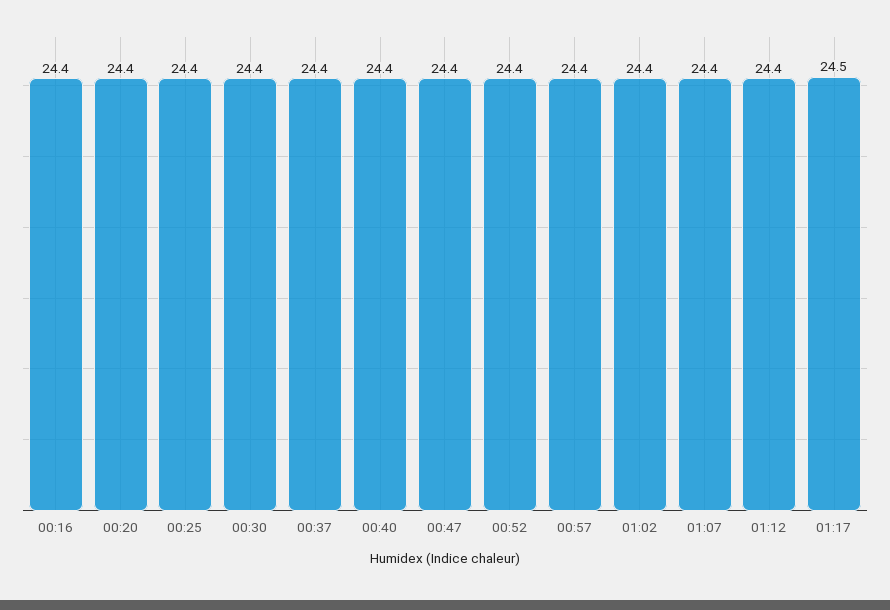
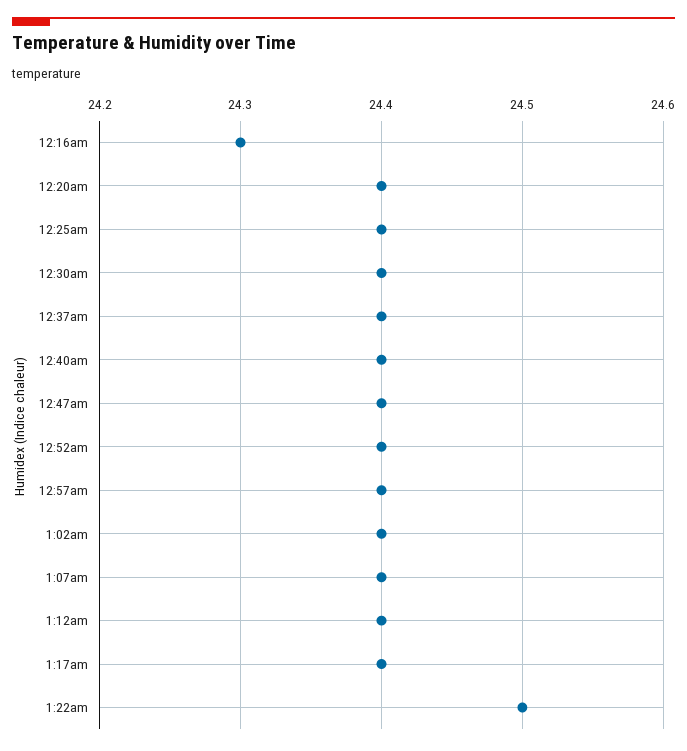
00:16: 24.4 -> 24.3
01:17: 24.5 -> 24.4
1:22am: none -> 24.5

